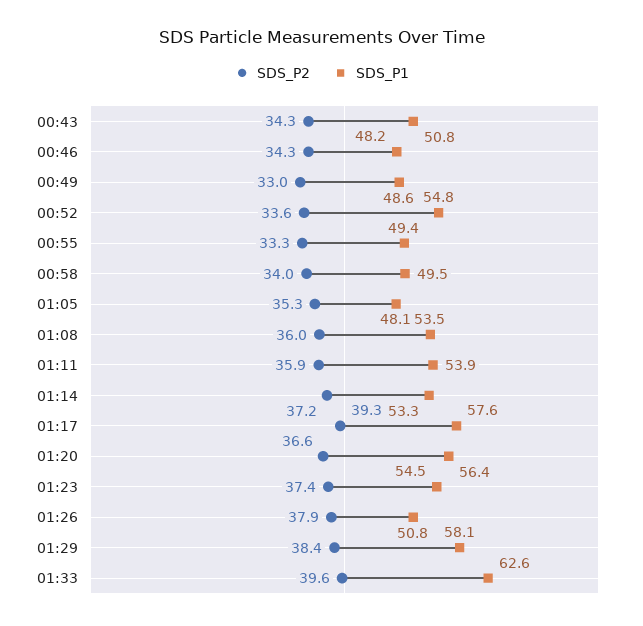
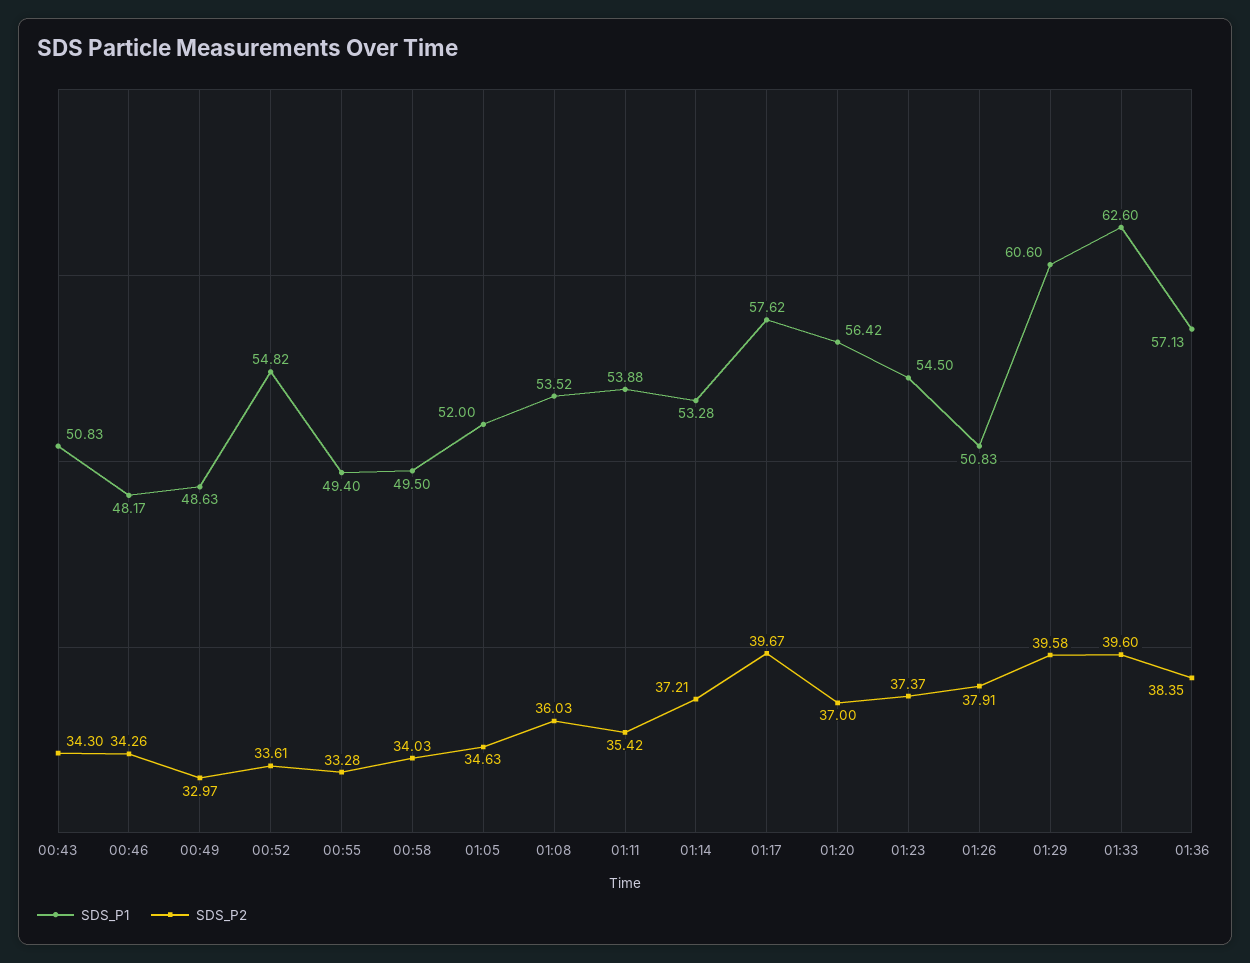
SDS_P2, 01:05: 35.3 -> 34.63
SDS_P1, 01:05: 48.1 -> 52
SDS_P2, 01:11: 35.9 -> 35.42
SDS_P2, 01:17: 39.3 -> 39.67
SDS_P2, 01:20: 36.6 -> 37
SDS_P2, 01:29: 38.4 -> 39.58
SDS_P1, 01:29: 58.1 -> 60.6
SDS_P1, 01:36: none -> 57.13
SDS_P2, 01:36: none -> 38.35

